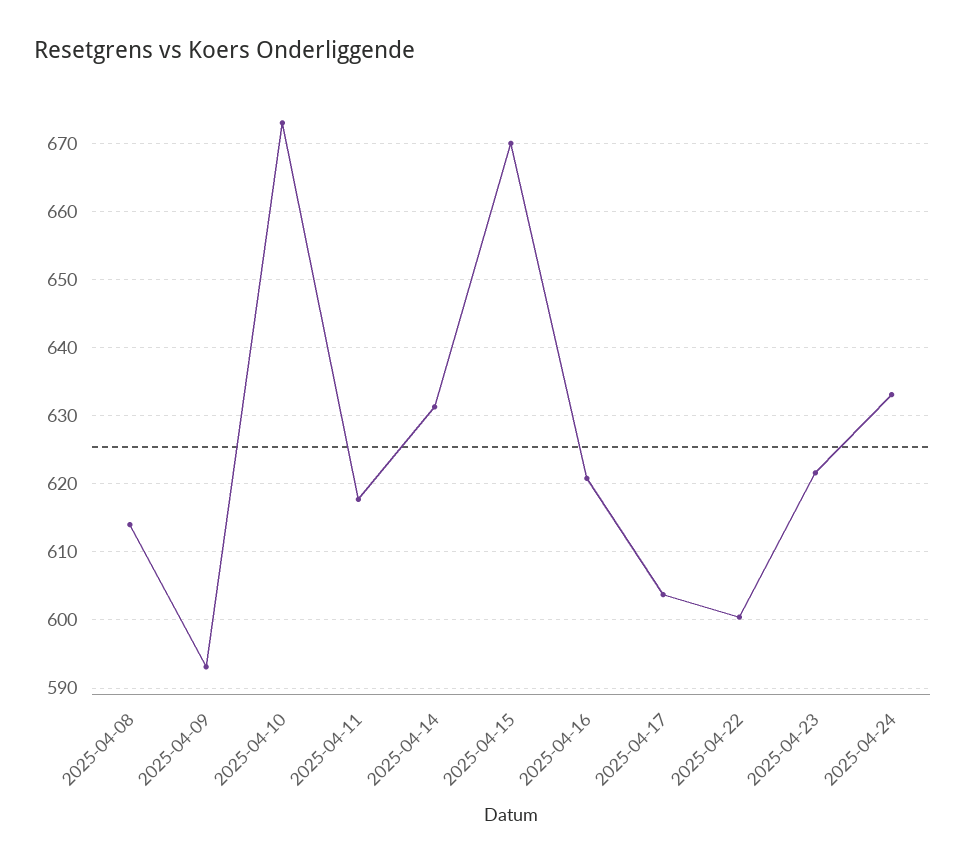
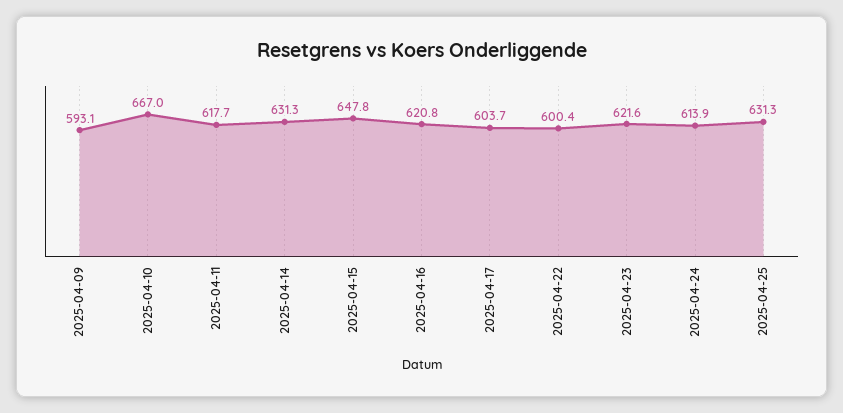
2025-04-08: 614 -> none
2025-04-10: 673 -> 667
2025-04-15: 670 -> 647.8
2025-04-24: 633 -> 613.9
2025-04-25: none -> 631.3

